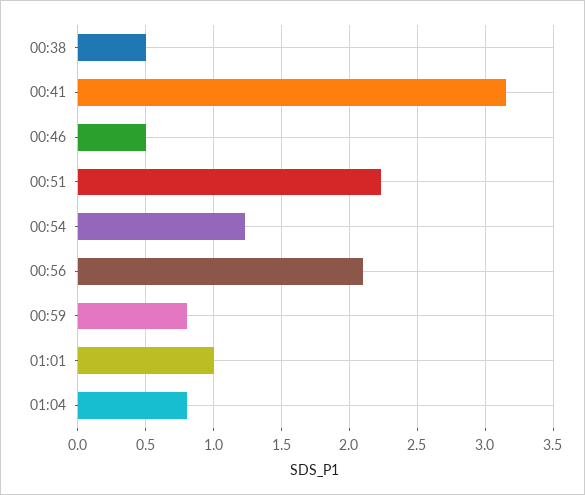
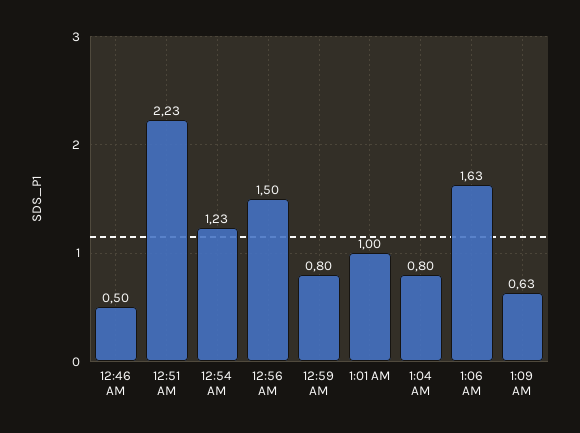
00:38: 0.5 -> none
00:41: 3.15 -> none
00:56: 2.1 -> 1.5
1:06 AM: none -> 1.63
1:09 AM: none -> 0.63

